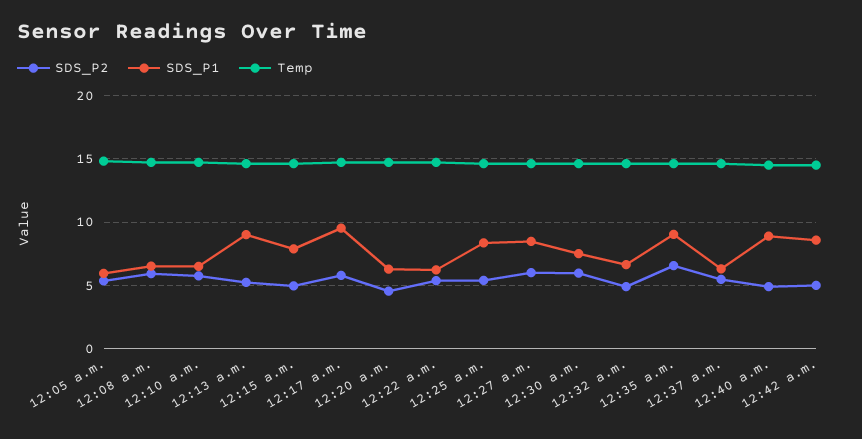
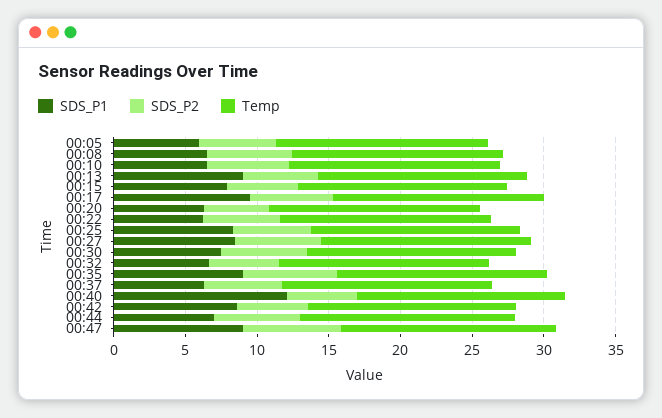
SDS_P1, 12:40 a.m.: 9 -> 12
SDS_P1, 00:44: none -> 7
SDS_P2, 00:44: none -> 6
Temp, 00:44: none -> 15
SDS_P1, 00:47: none -> 9
SDS_P2, 00:47: none -> 7
Temp, 00:47: none -> 15

